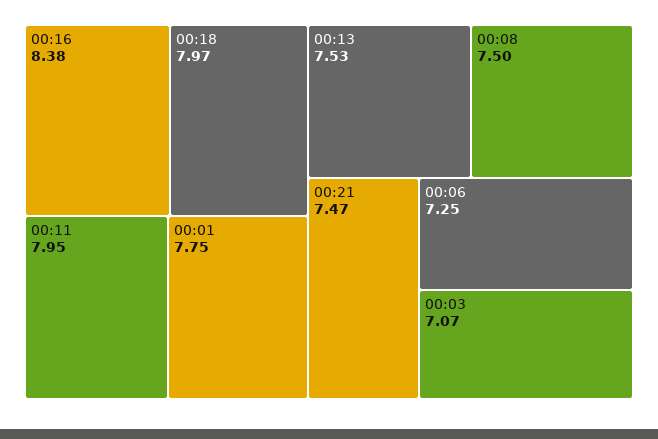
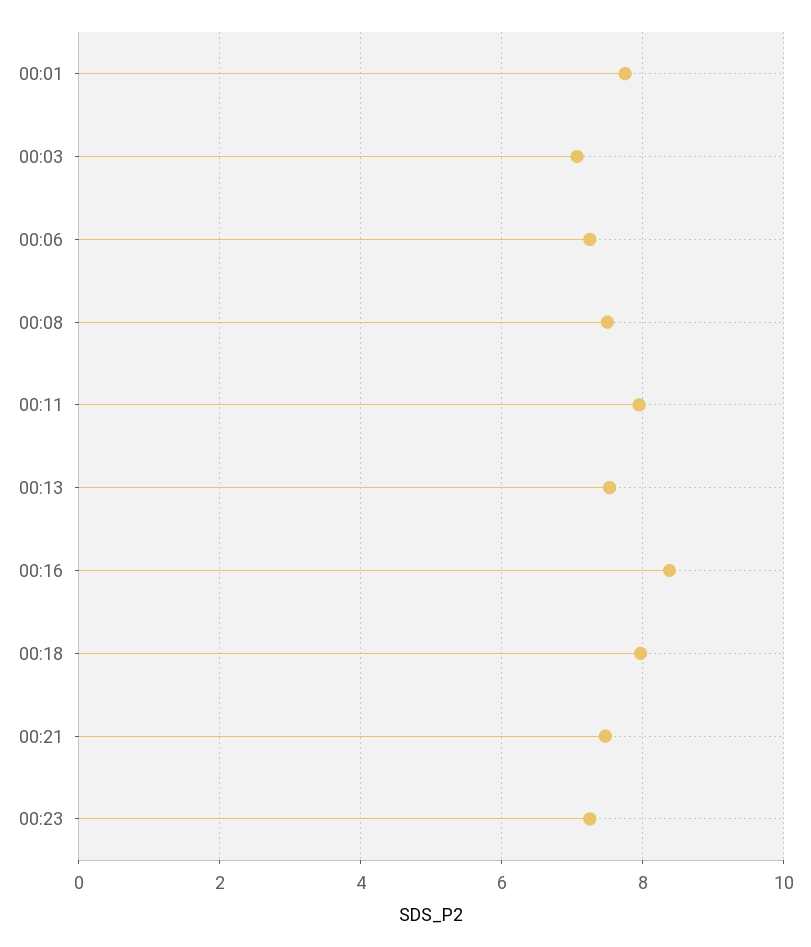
00:23: none -> 7.2

